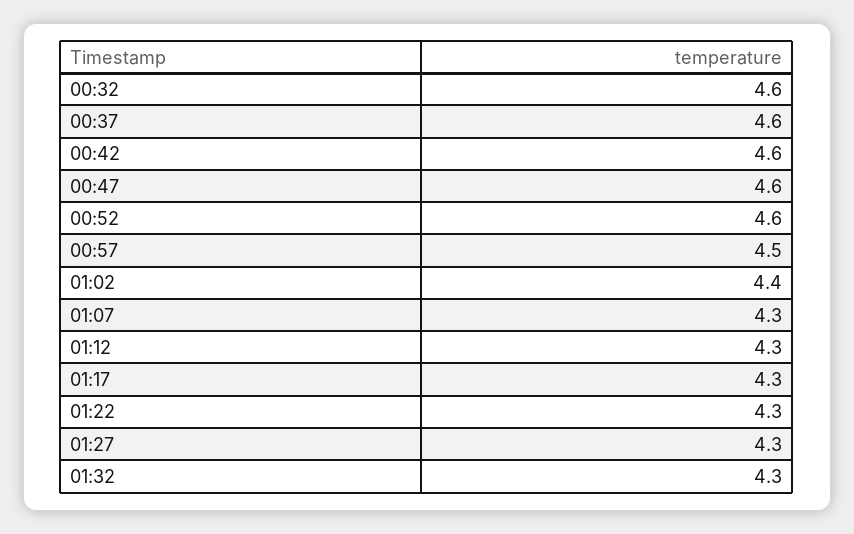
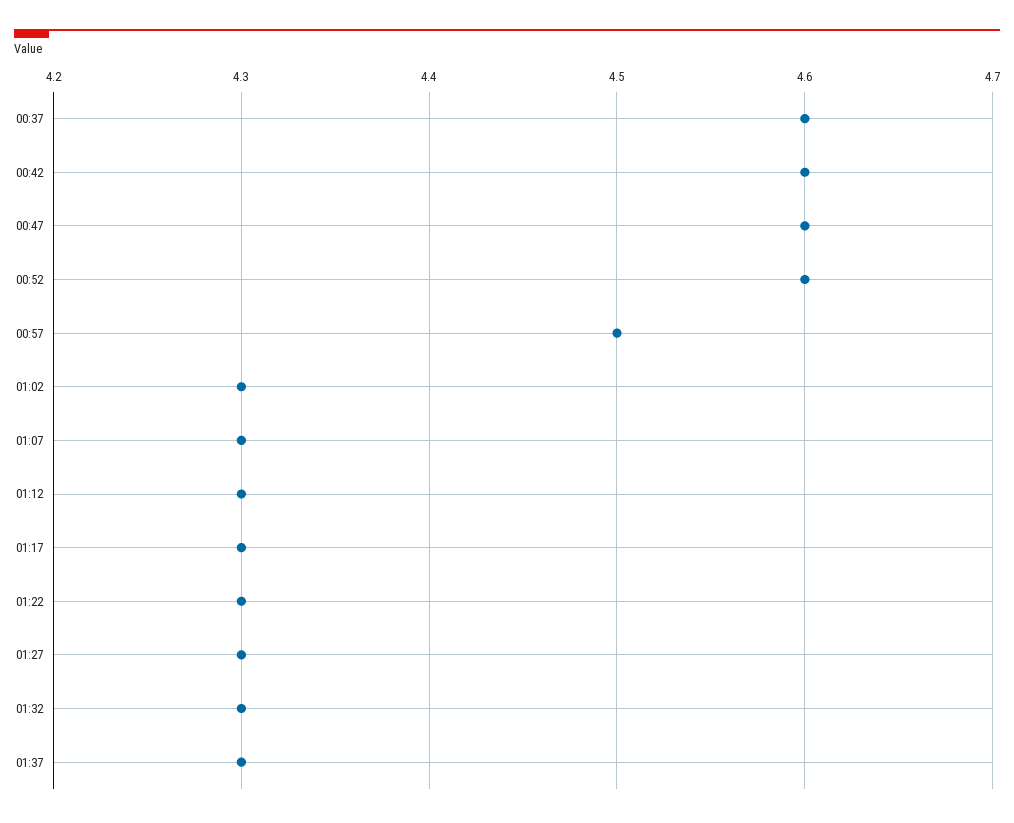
00:32: 4.6 -> none
01:02: 4.4 -> 4.3
01:37: none -> 4.3

